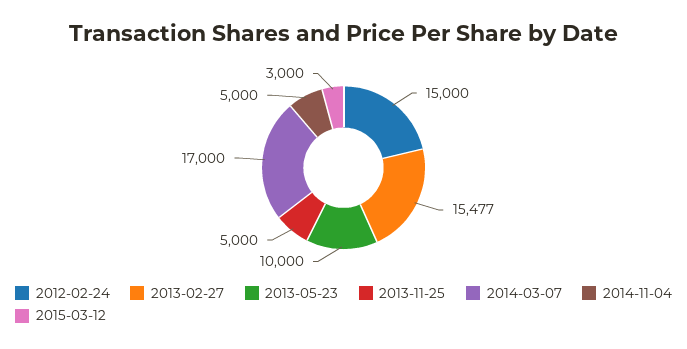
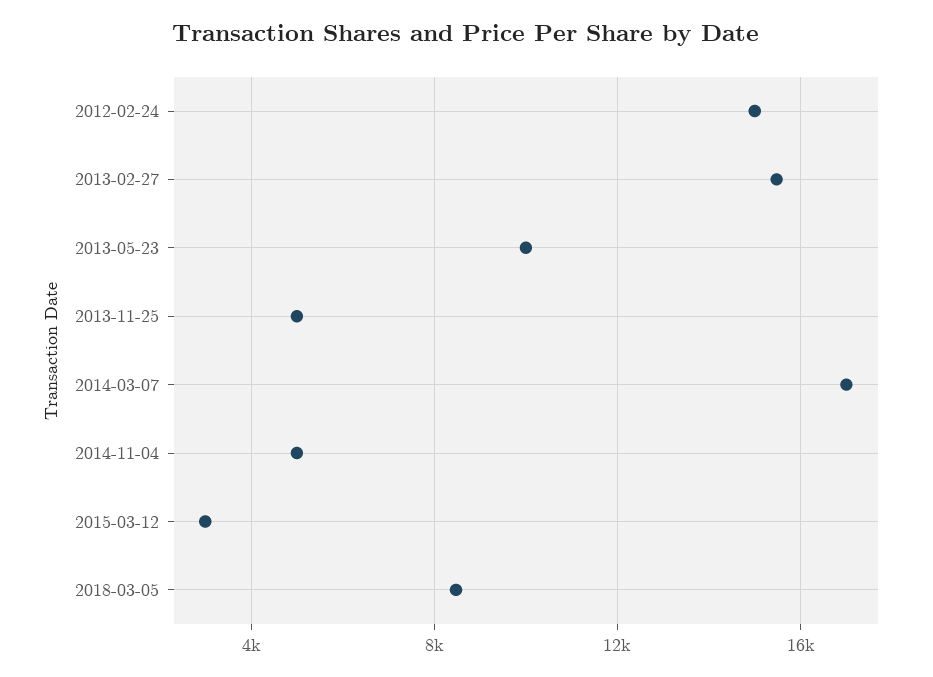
2018-03-05: none -> 8500

